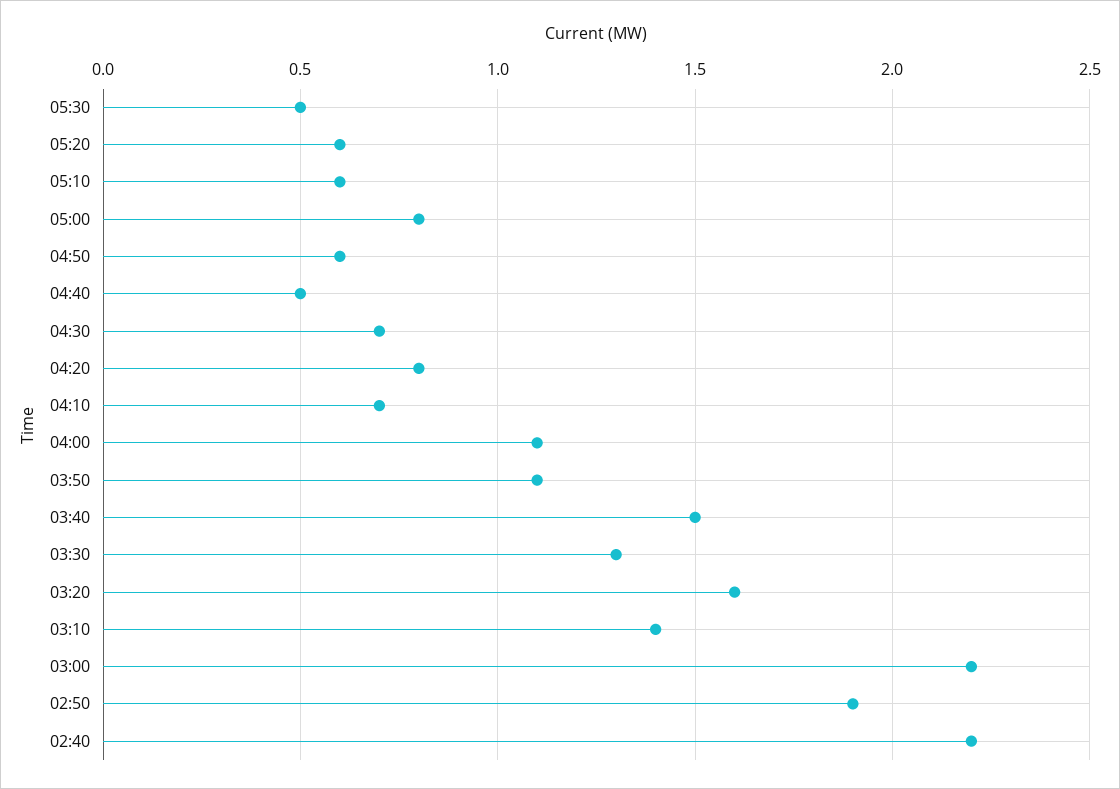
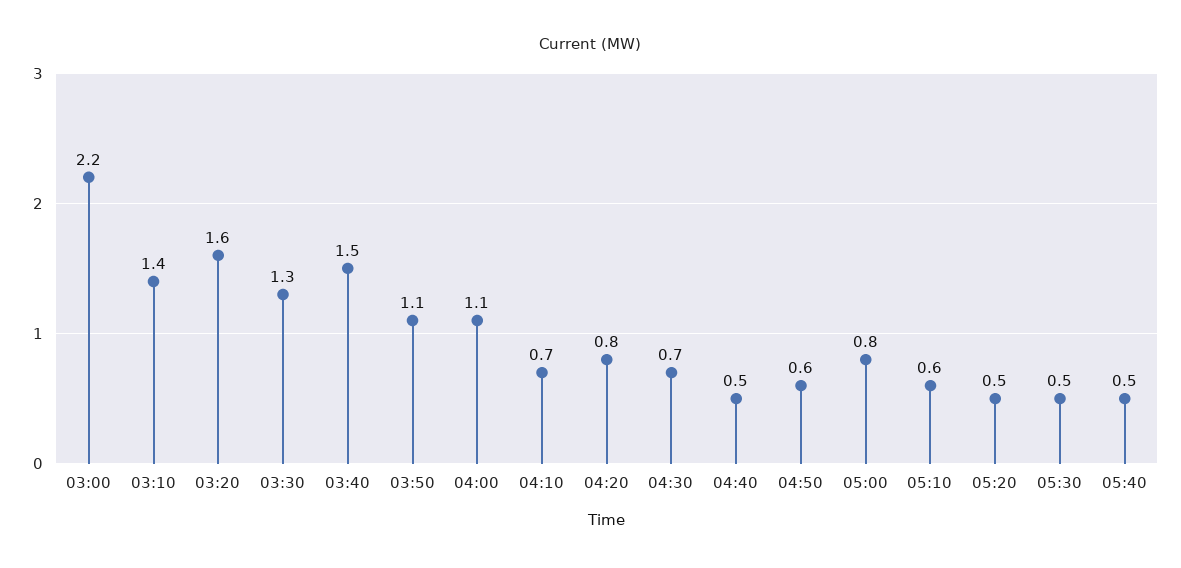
05:20: 0.6 -> 0.5
02:50: 1.9 -> none
02:40: 2.2 -> none
05:40: none -> 0.5

